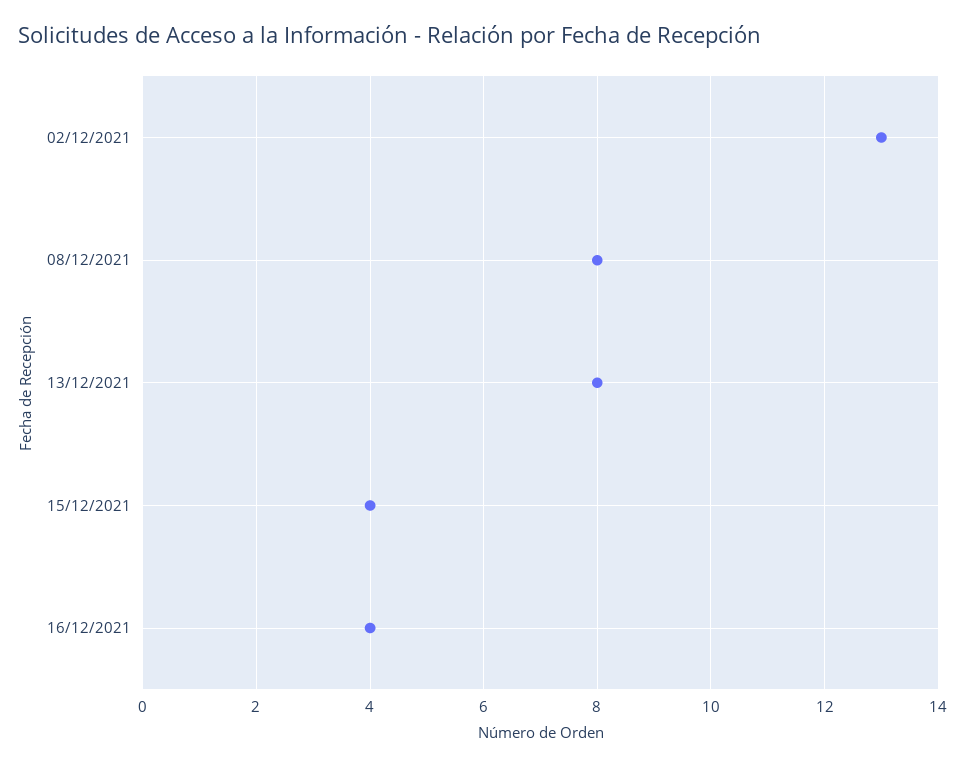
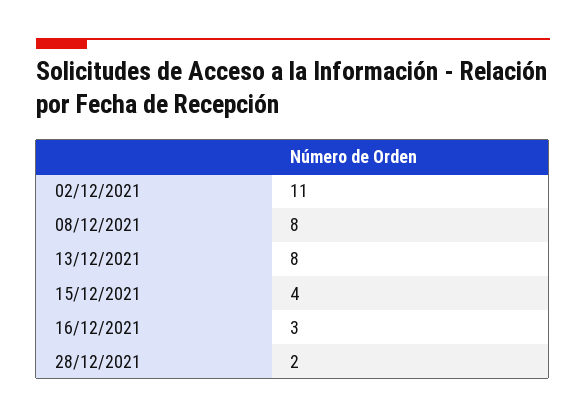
02/12/2021: 13 -> 11
16/12/2021: 4 -> 3
28/12/2021: none -> 2

